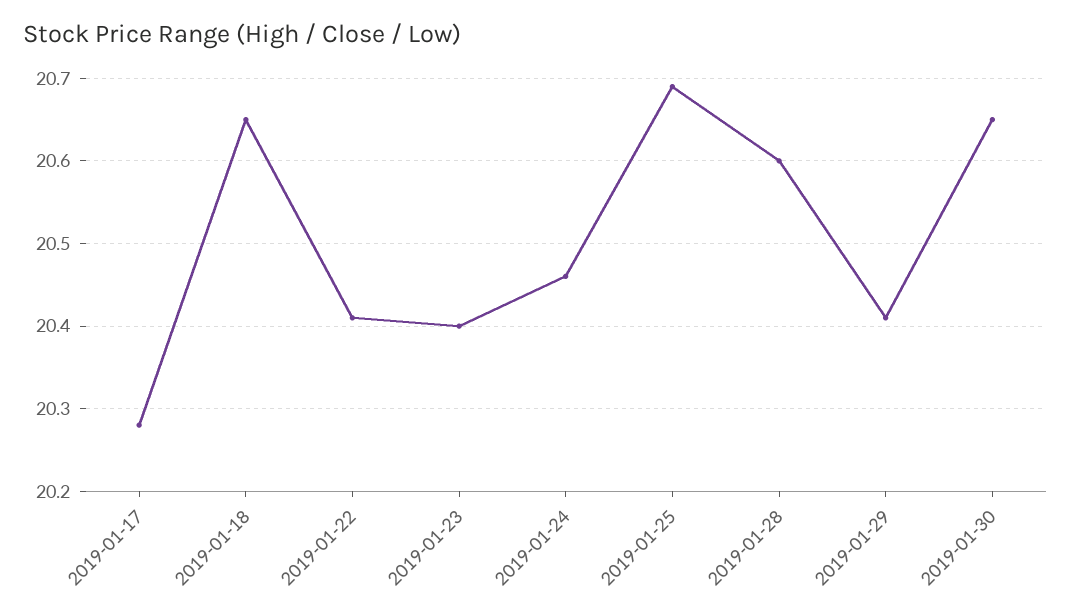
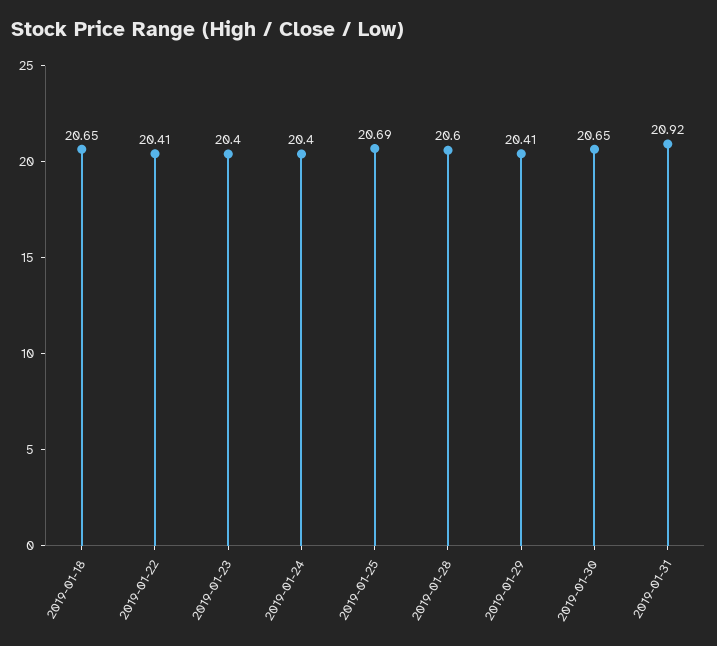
2019-01-17: 20.28 -> none
2019-01-24: 20.46 -> 20.4
2019-01-31: none -> 20.92

